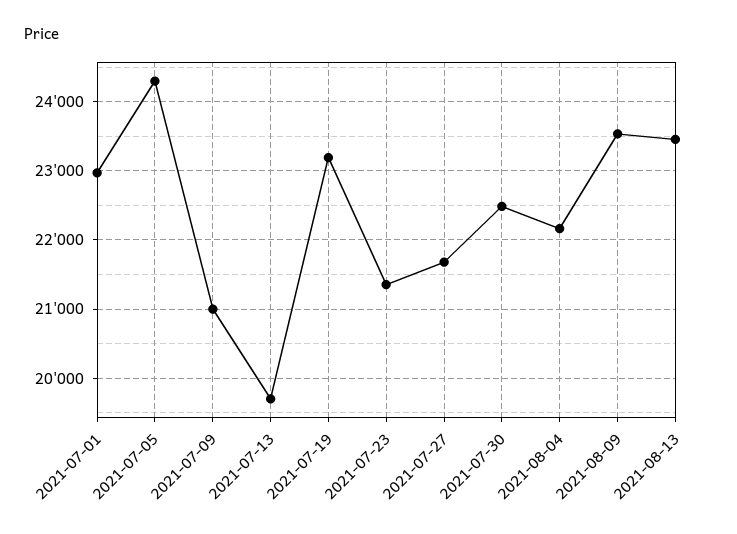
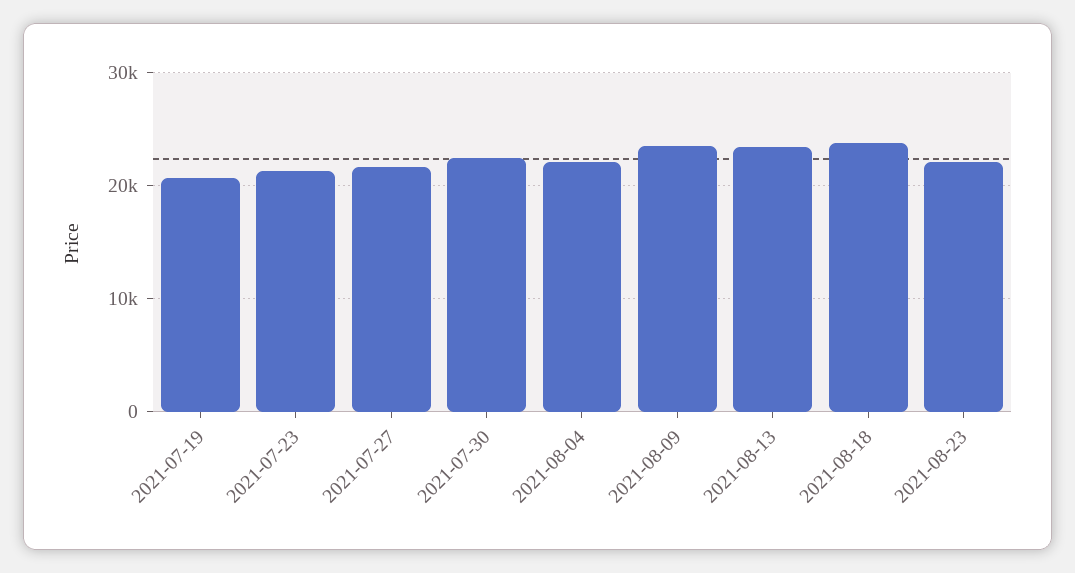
2021-07-01: 23000 -> none
2021-07-05: 24300 -> none
2021-07-09: 21000 -> none
2021-07-13: 19700 -> none
2021-07-19: 23200 -> 21000
2021-08-18: none -> 24000
2021-08-23: none -> 22000

